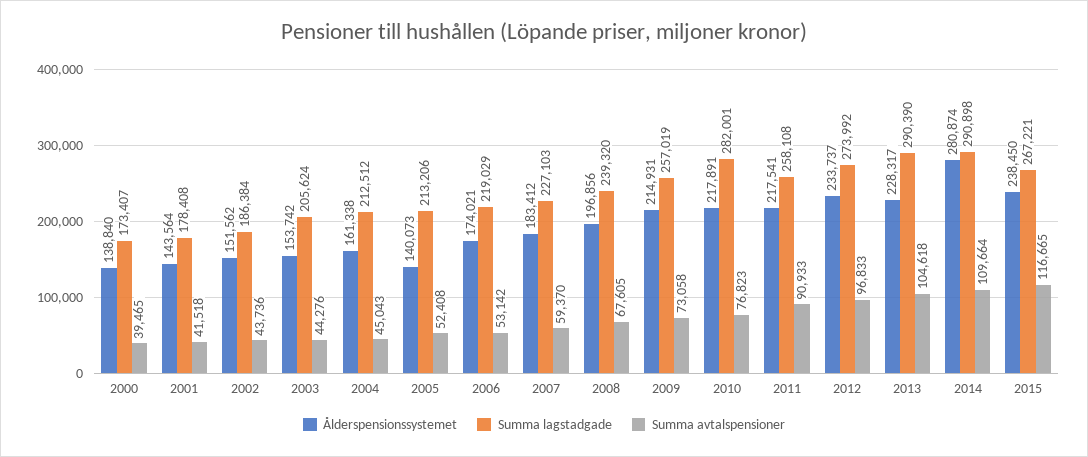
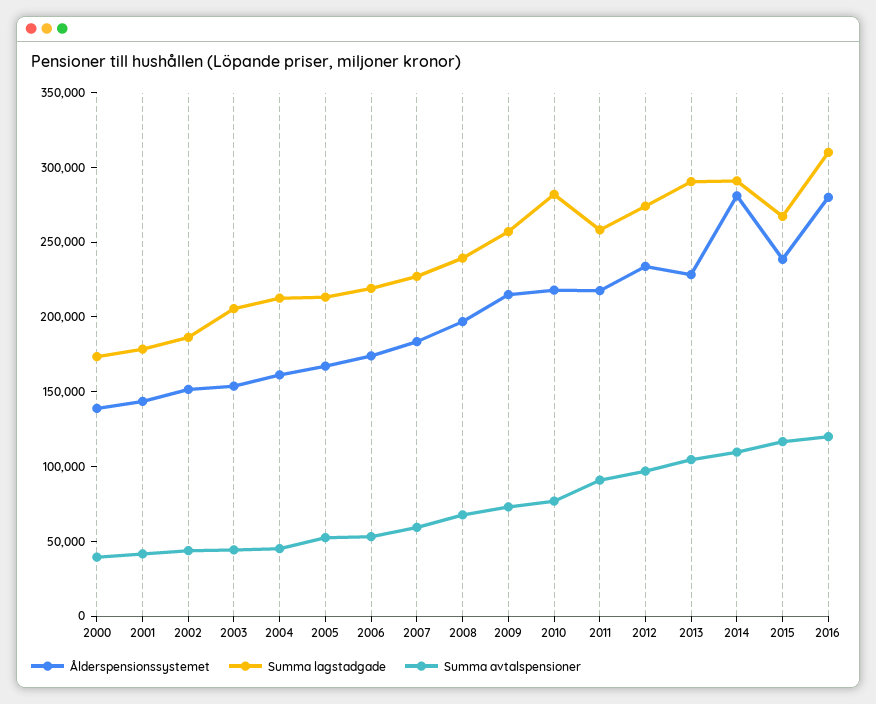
Ålderspensionssystemet, 2005: 140073 -> 170000
Ålderspensionssystemet, 2016: none -> 280000
Summa lagstadgade, 2016: none -> 310000
Summa avtalspensioner, 2016: none -> 120000

